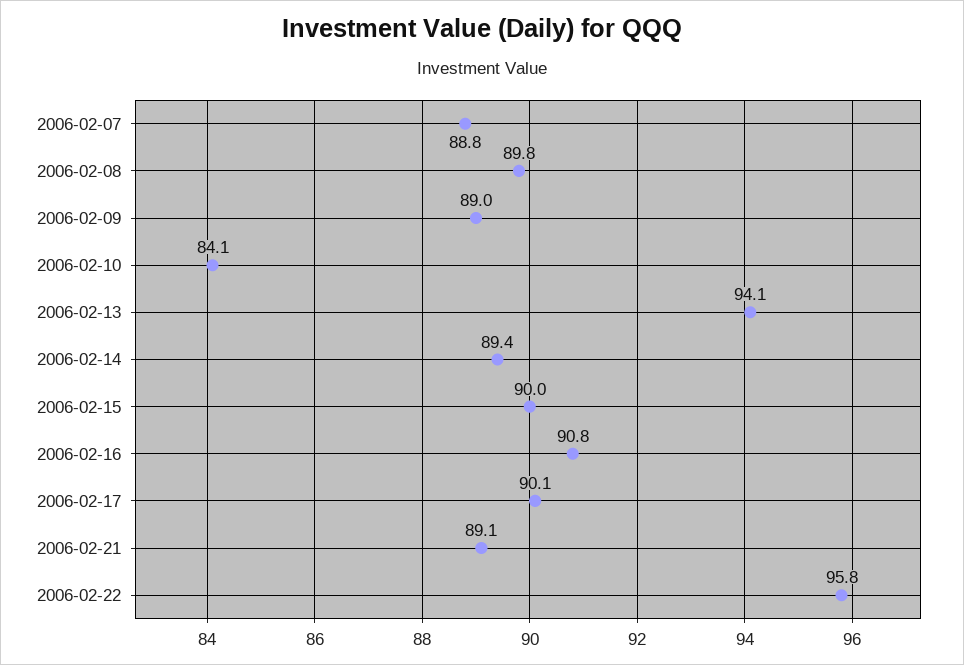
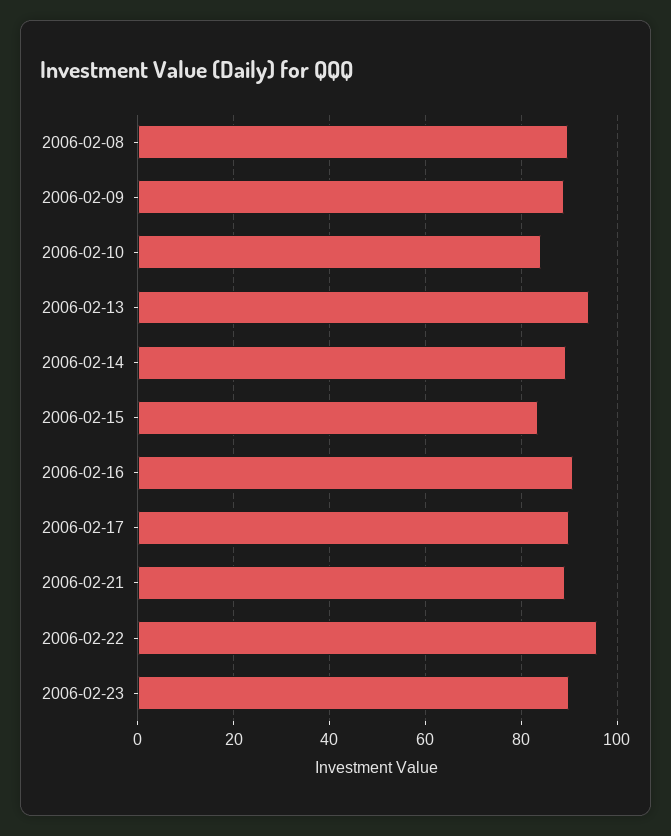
2006-02-07: 88.8 -> none
2006-02-15: 90 -> 84
2006-02-23: none -> 90

